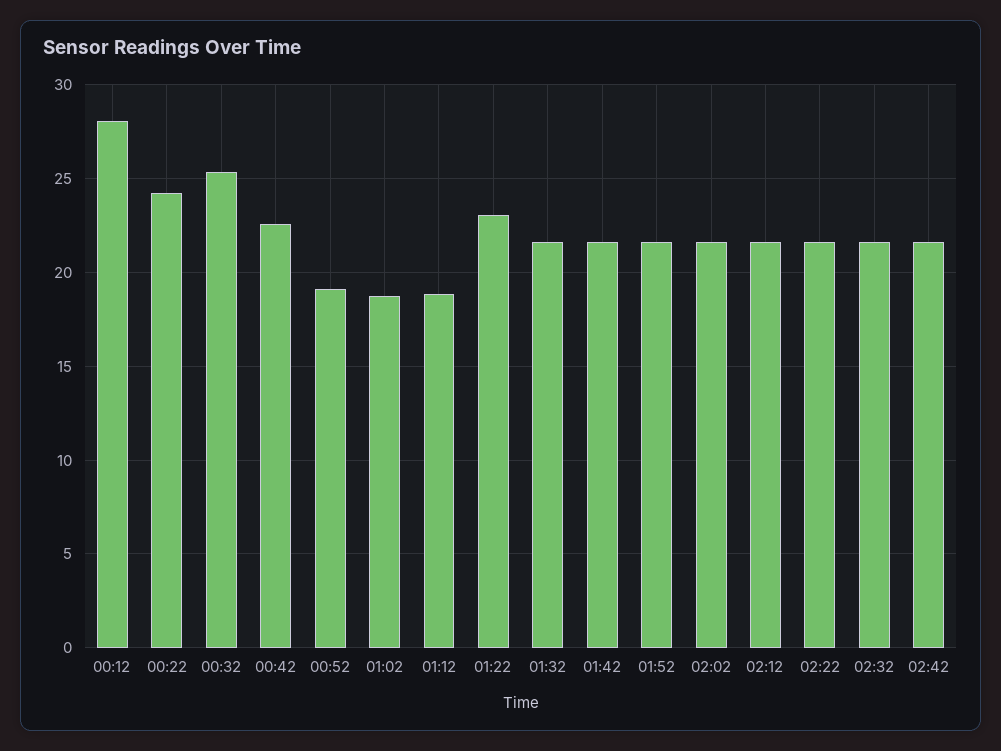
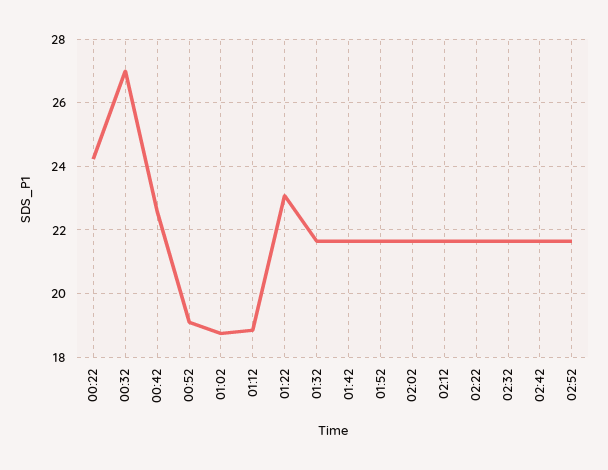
00:12: 28 -> none
00:32: 25.5 -> 27
02:52: none -> 21.6

